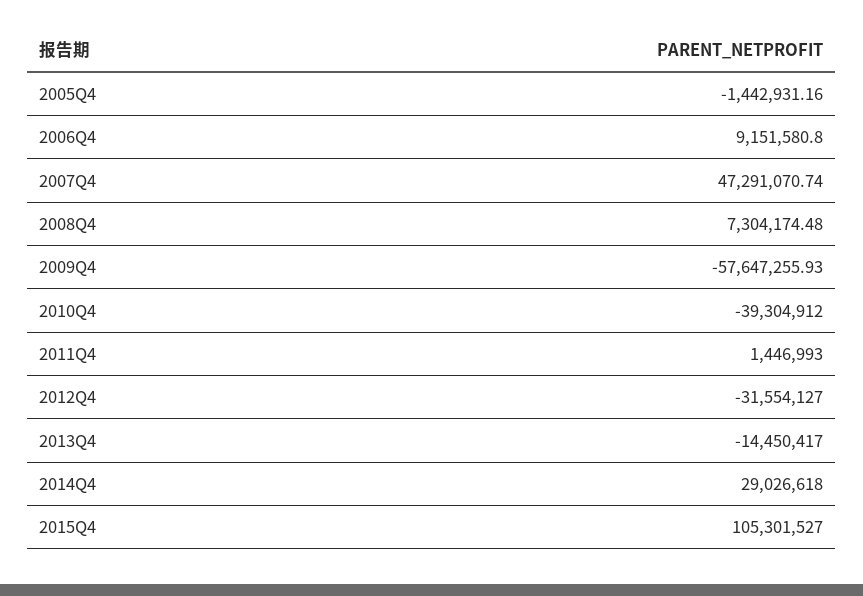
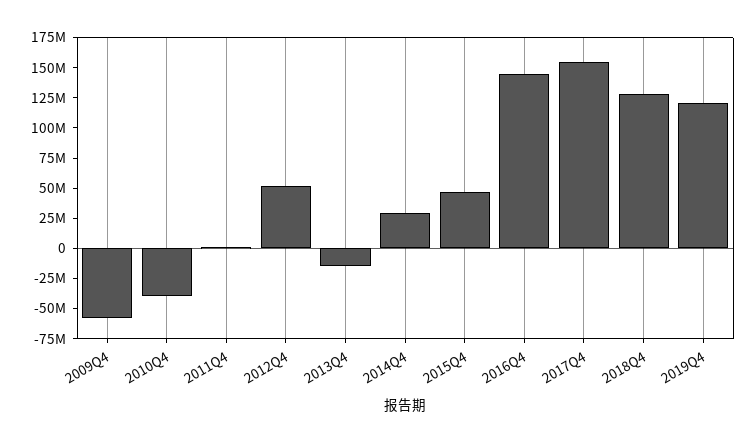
2005Q4: -1442931.16 -> none
2006Q4: 9151580.8 -> none
2007Q4: 47291070.74 -> none
2008Q4: 7304174.48 -> none
2012Q4: -31554127 -> 50000000
2015Q4: 105301527 -> 50000000
2016Q4: none -> 150000000
2017Q4: none -> 150000000
2018Q4: none -> 125000000
2019Q4: none -> 125000000

